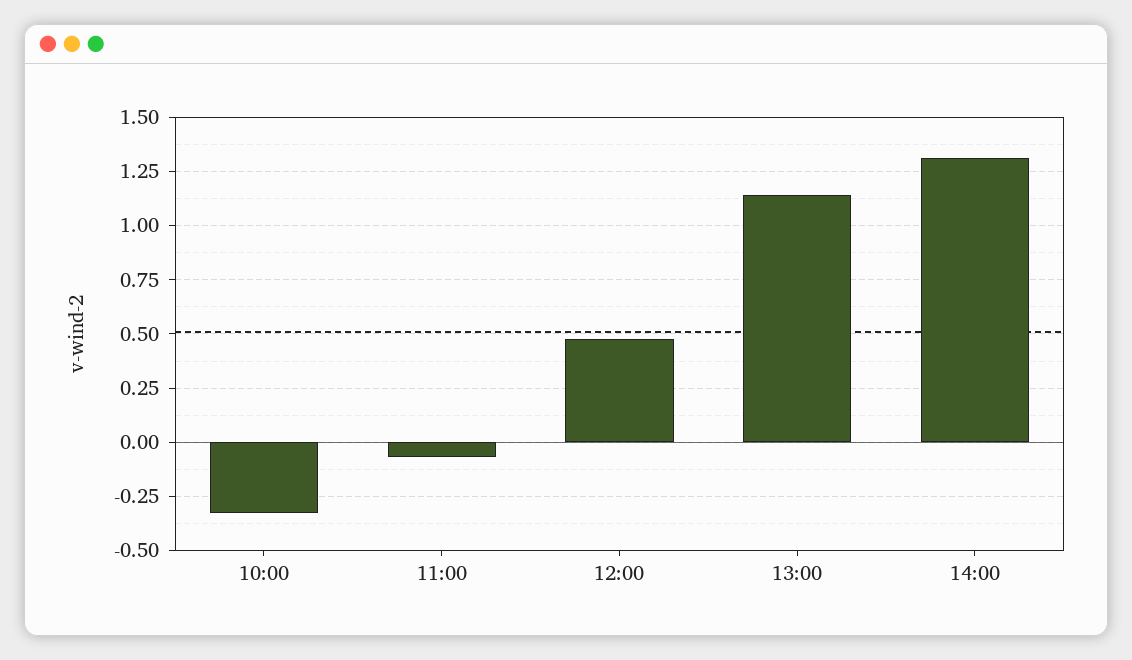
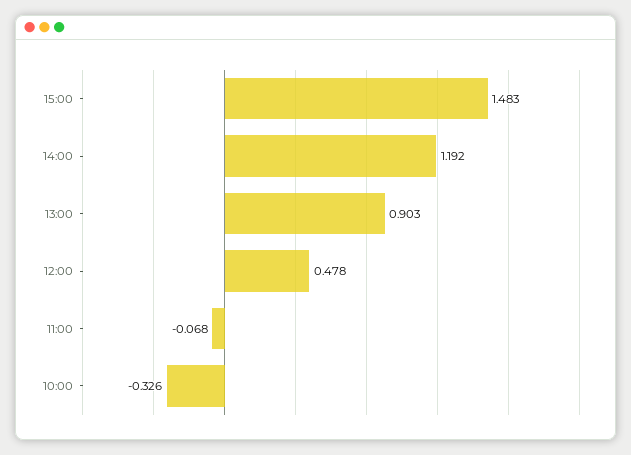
13:00: 1.15 -> 0.903
14:00: 1.3 -> 1.192
15:00: none -> 1.483

